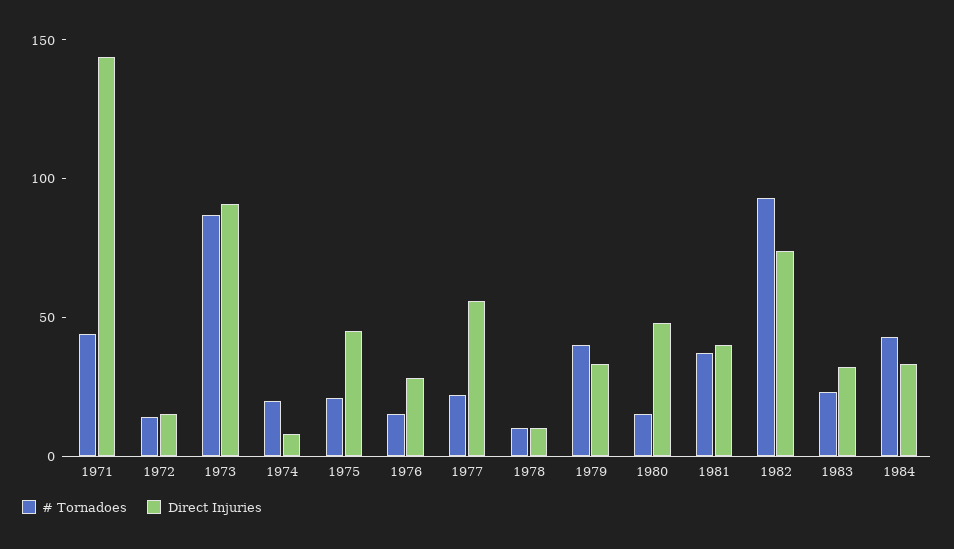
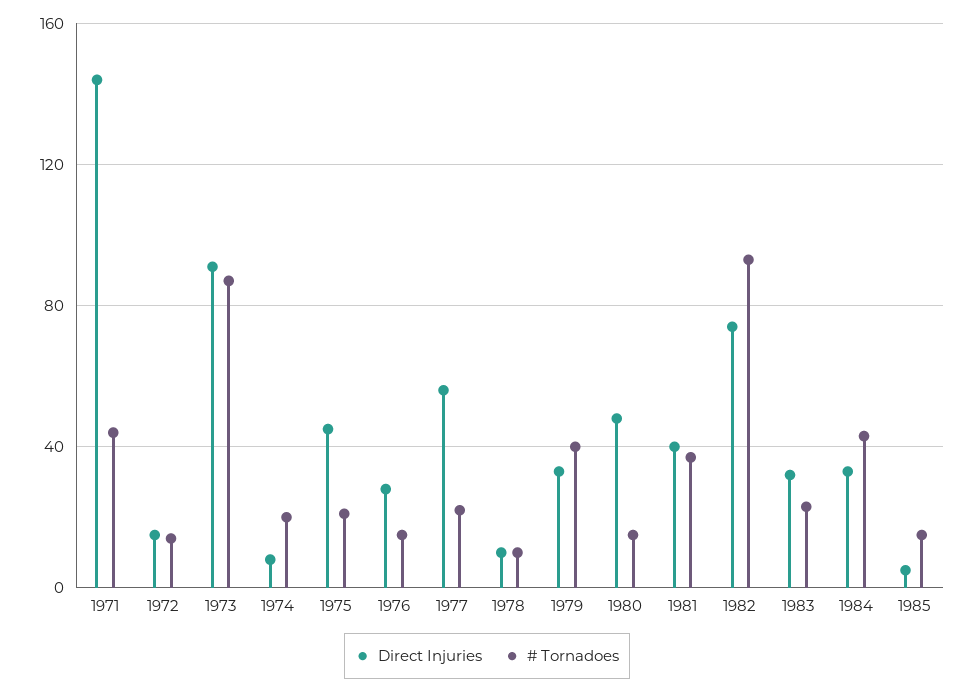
Direct Injuries, 1985: none -> 5
# Tornadoes, 1985: none -> 15

